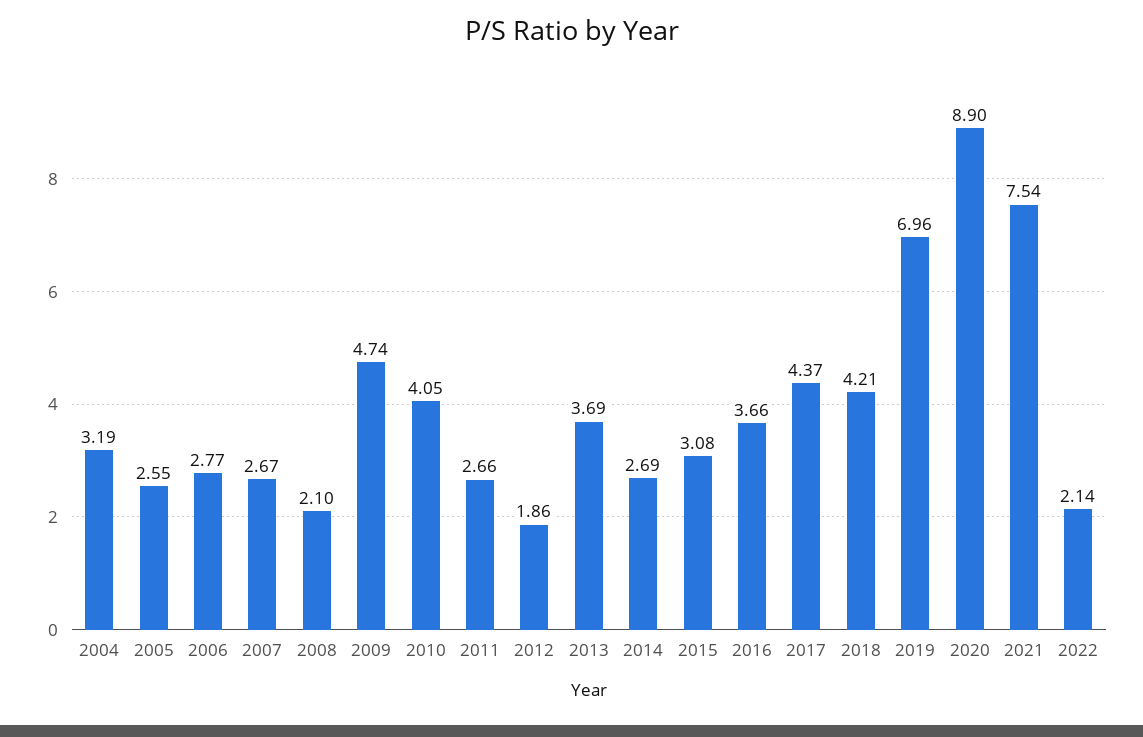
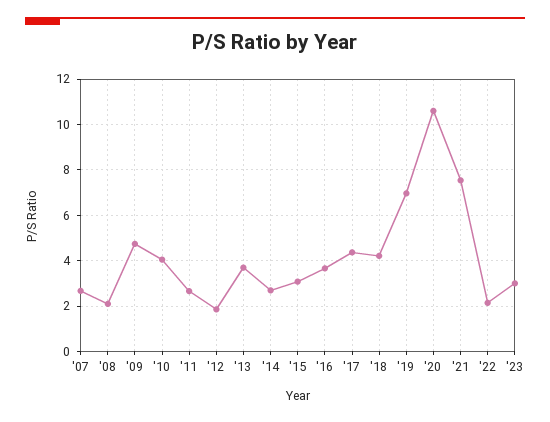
2004: 3.19 -> none
2005: 2.55 -> none
2006: 2.77 -> none
2020: 8.9 -> 10.5
'23: none -> 3

